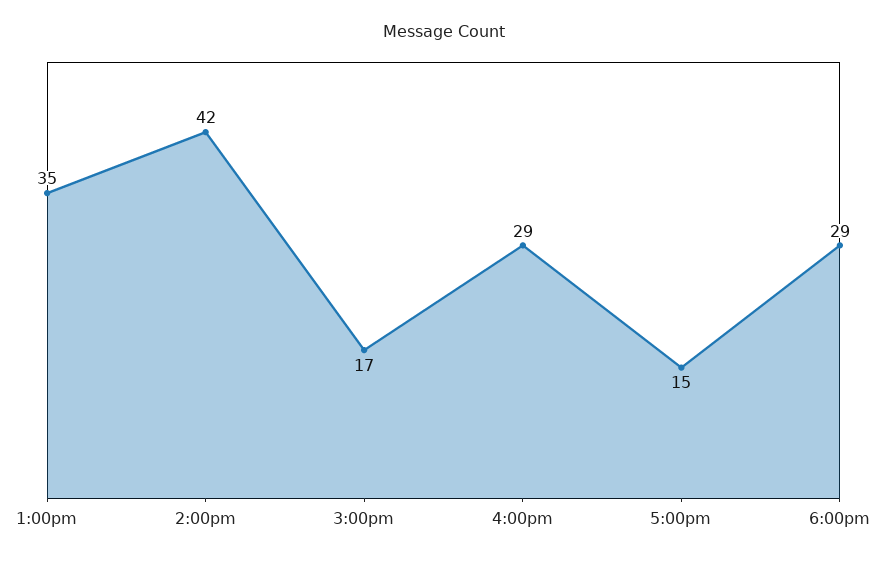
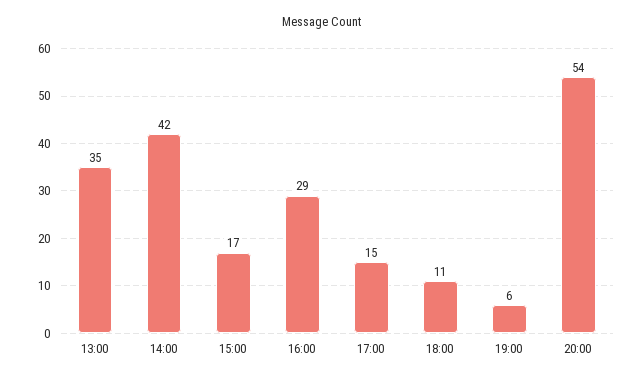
6:00pm: 29 -> 11
19:00: none -> 6
20:00: none -> 54

